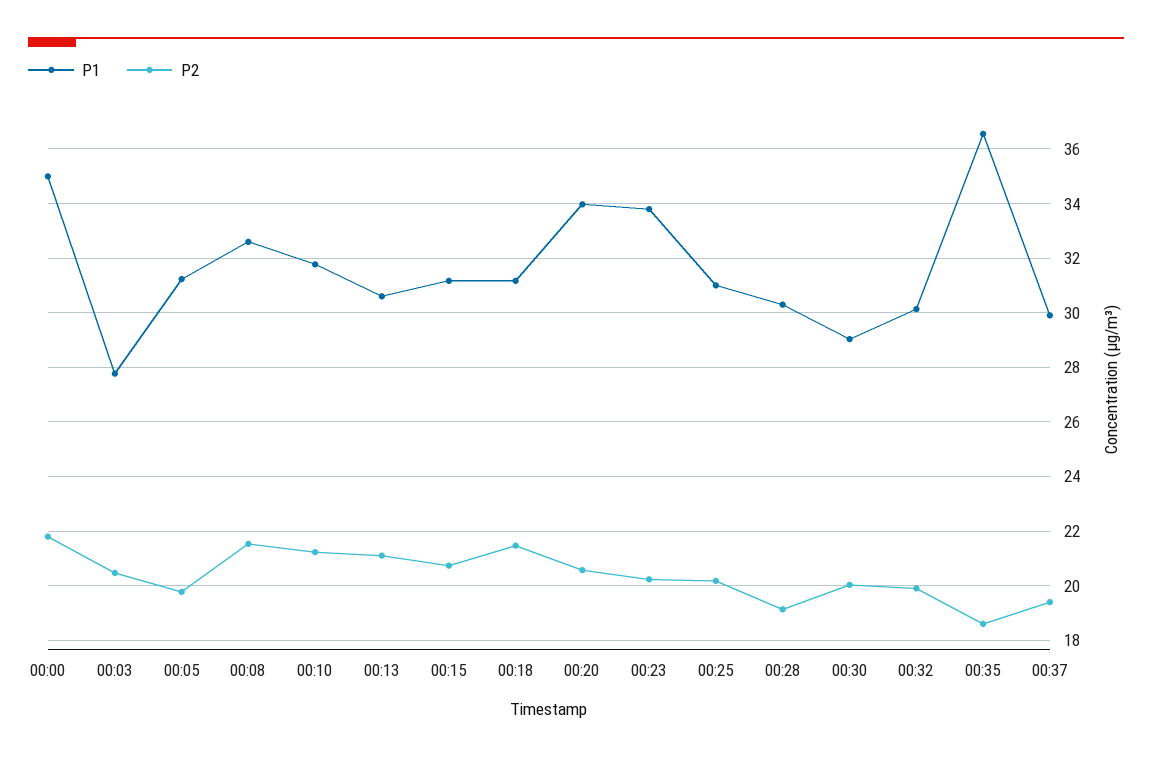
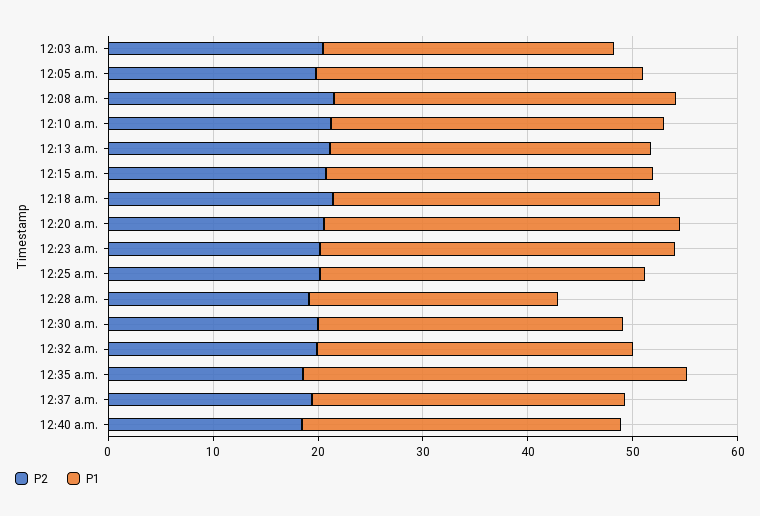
P1, 00:00: 35 -> none
P2, 00:00: 21.75 -> none
P1, 00:28: 30.25 -> 24
P2, 12:40 a.m.: none -> 18
P1, 12:40 a.m.: none -> 30

